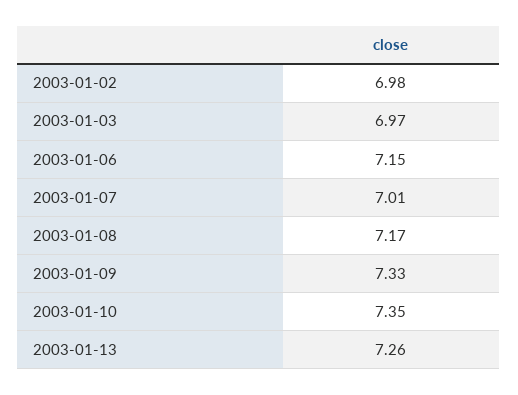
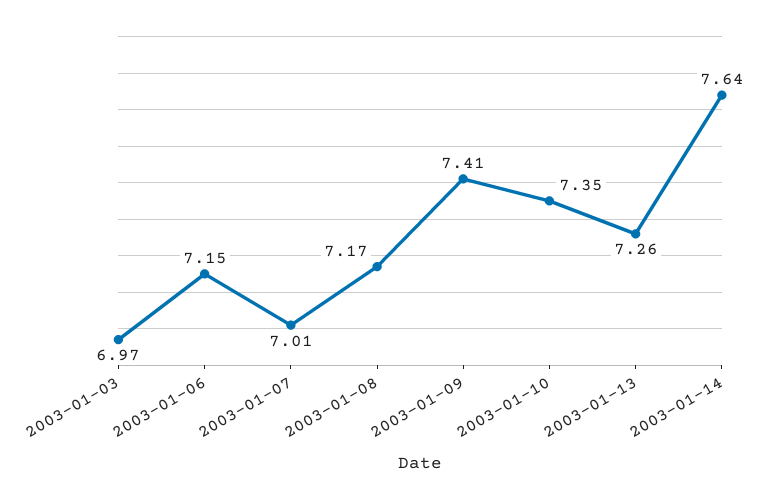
2003-01-02: 6.98 -> none
2003-01-09: 7.33 -> 7.41
2003-01-14: none -> 7.64

